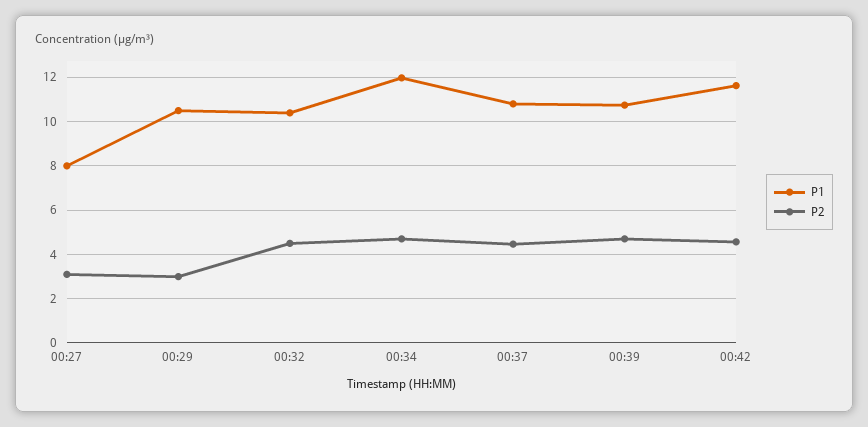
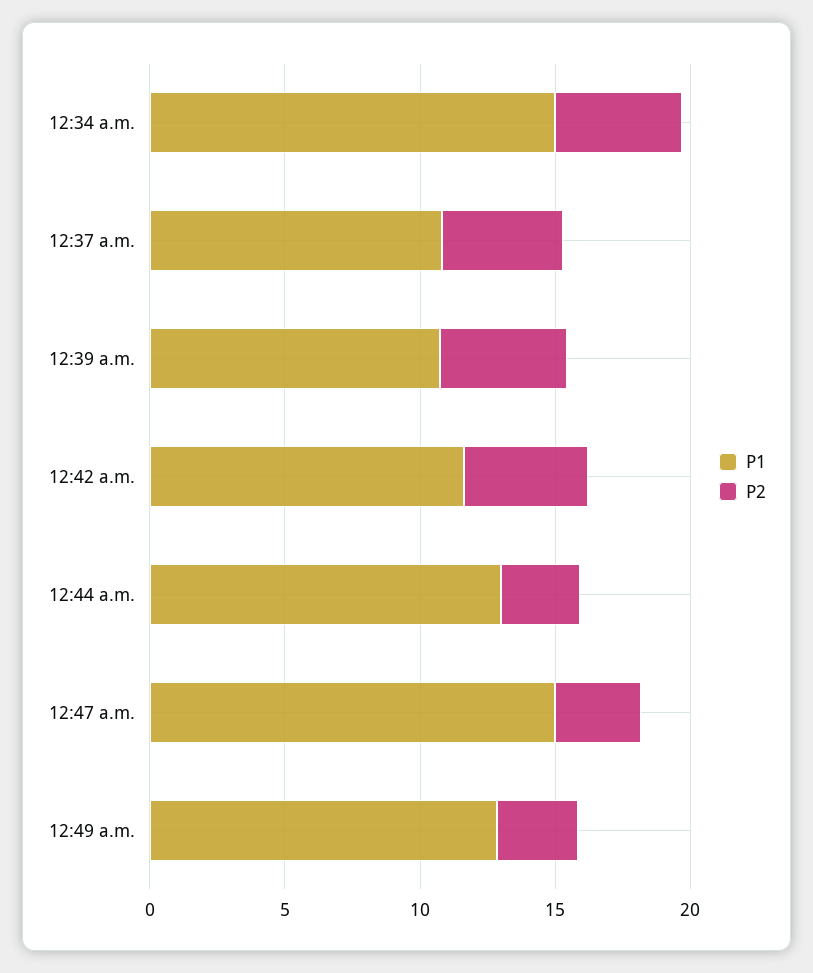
P1, 00:27: 8 -> none
P2, 00:27: 3 -> none
P1, 00:29: 10.5 -> none
P2, 00:29: 3 -> none
P1, 00:32: 10.5 -> none
P2, 00:32: 4.5 -> none
P1, 00:34: 12 -> 15
P1, 12:44 a.m.: none -> 13
P2, 12:44 a.m.: none -> 3
P1, 12:47 a.m.: none -> 15
P2, 12:47 a.m.: none -> 3
P1, 12:49 a.m.: none -> 13
P2, 12:49 a.m.: none -> 3

